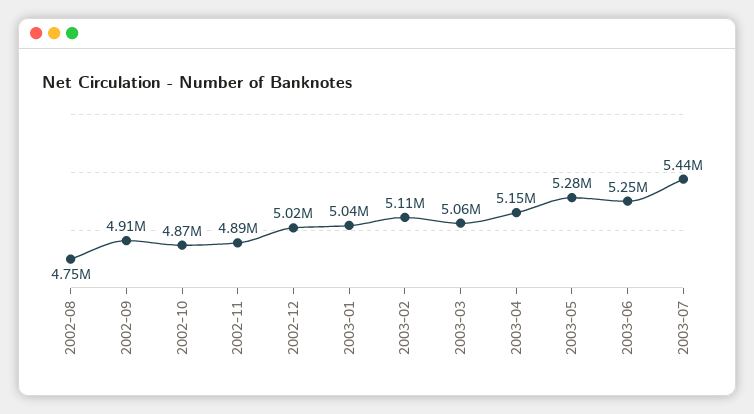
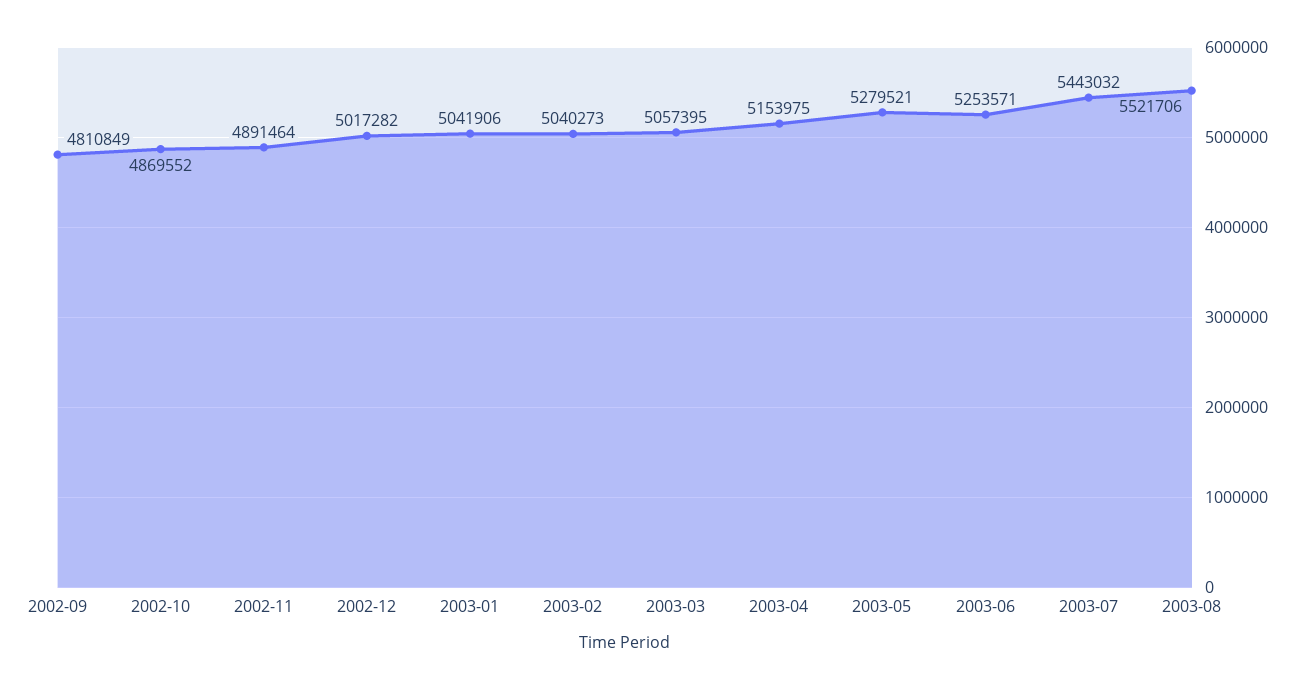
2002-08: 4750000 -> none
2002-09: 4910000 -> 4810849
2003-02: 5110000 -> 5040273
2003-08: none -> 5521706

